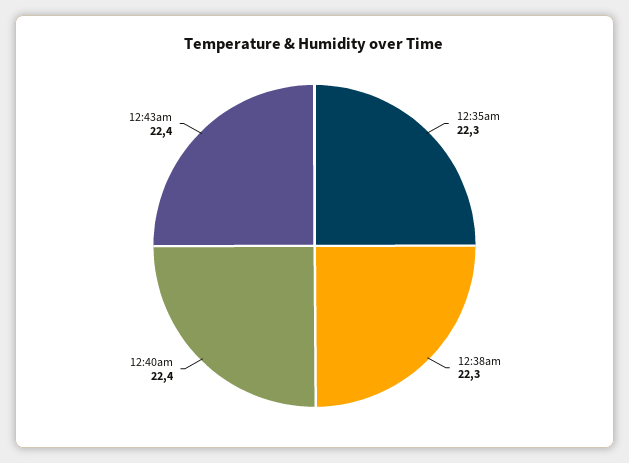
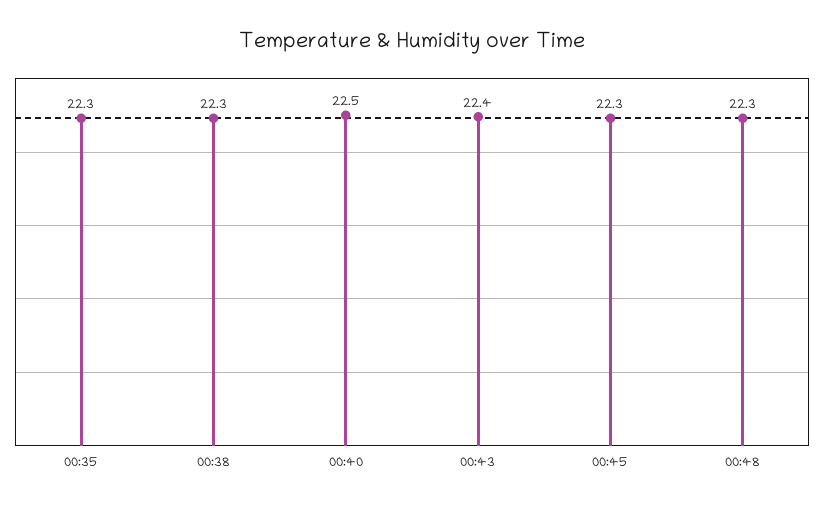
12:40am: 22.4 -> 22.5
00:45: none -> 22.3
00:48: none -> 22.3

